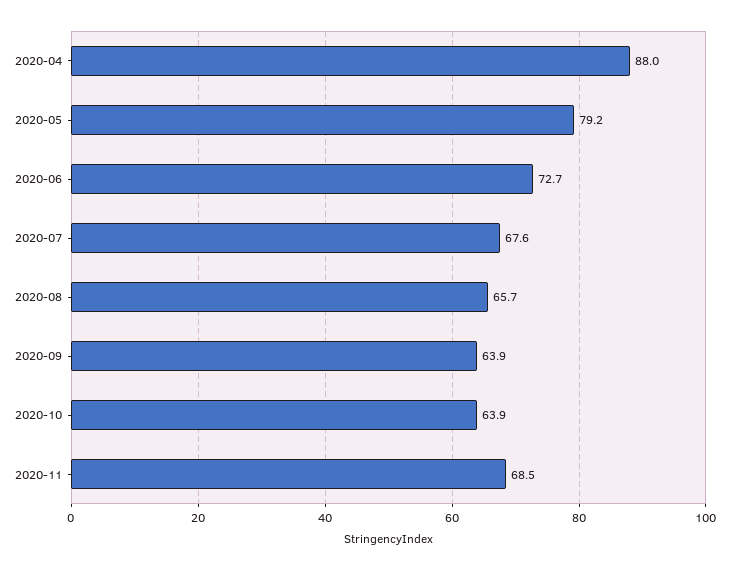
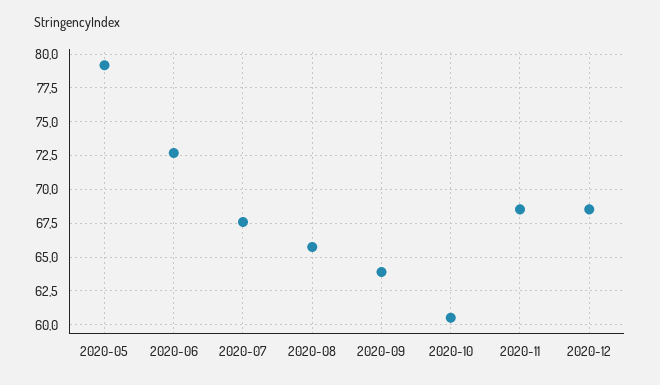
2020-04: 88 -> none
2020-10: 63.9 -> 60.5
2020-12: none -> 68.5

